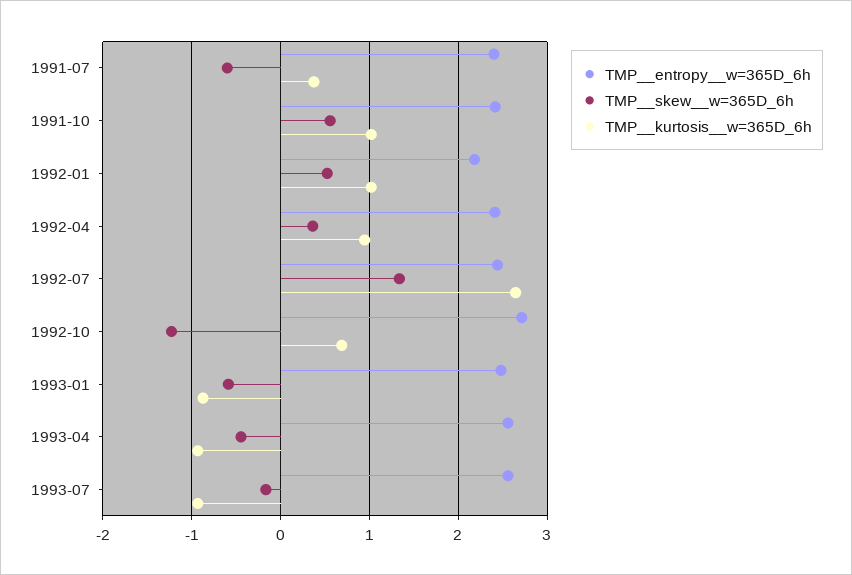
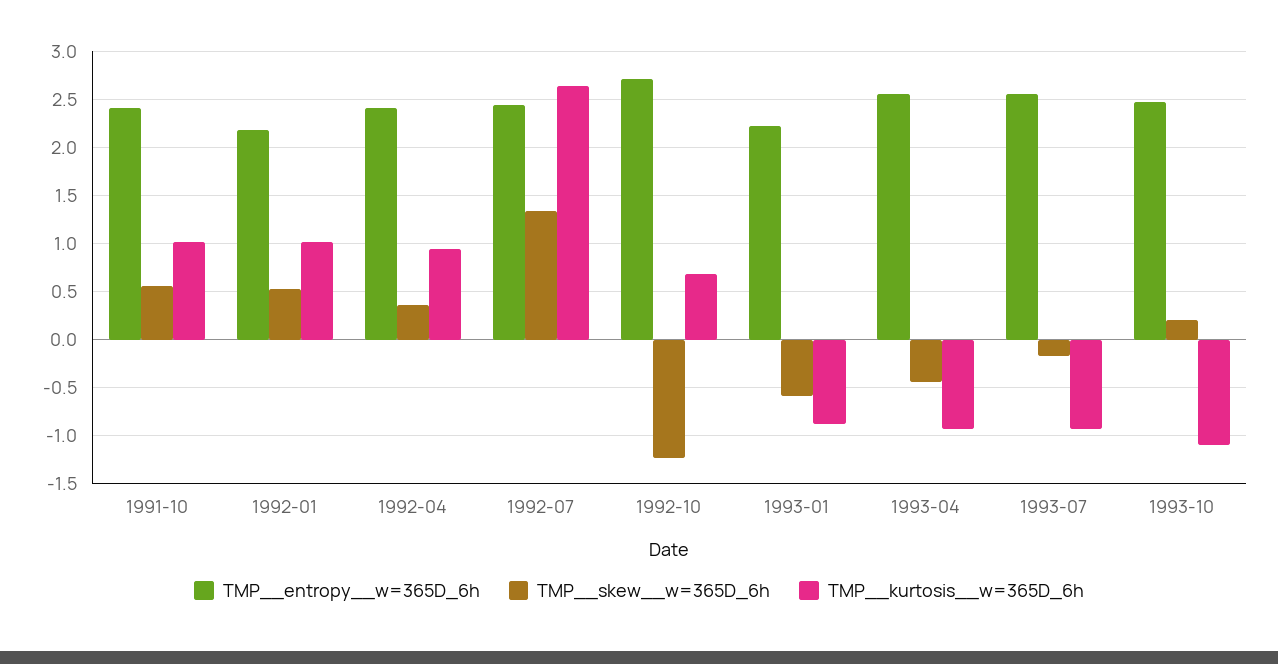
TMP__entropy__w=365D_6h, 1991-07: 2.4 -> none
TMP__skew__w=365D_6h, 1991-07: -0.6 -> none
TMP__kurtosis__w=365D_6h, 1991-07: 0.4 -> none
TMP__entropy__w=365D_6h, 1993-01: 2.5 -> 2.2
TMP__entropy__w=365D_6h, 1993-10: none -> 2.5
TMP__skew__w=365D_6h, 1993-10: none -> 0.2
TMP__kurtosis__w=365D_6h, 1993-10: none -> -1.1

